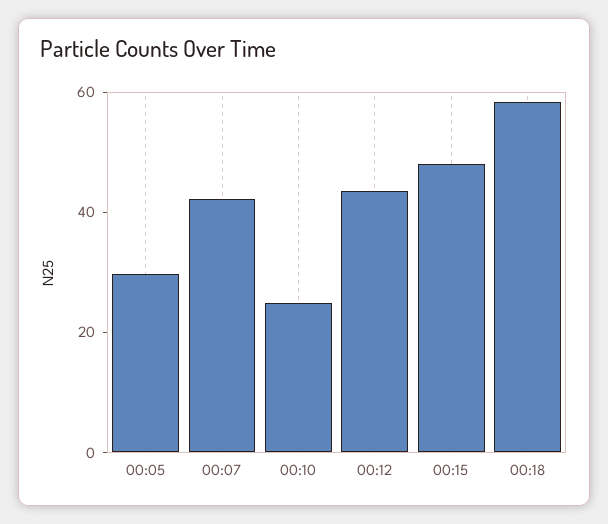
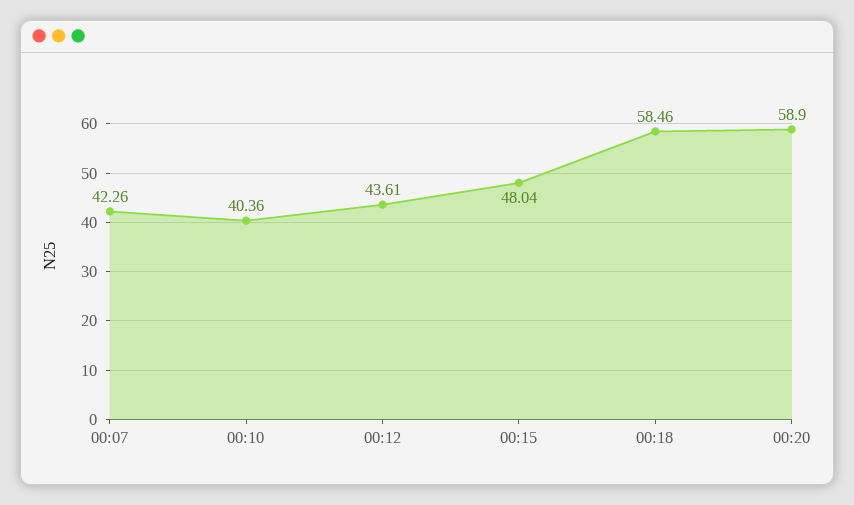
00:05: 30 -> none
00:10: 25 -> 40.36
00:20: none -> 58.9

